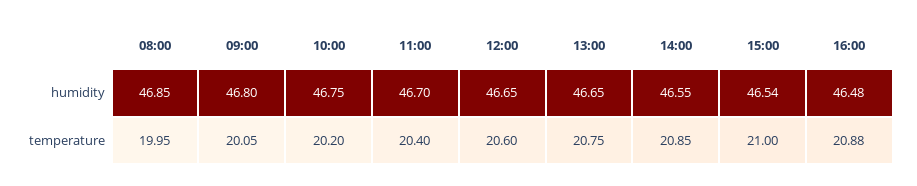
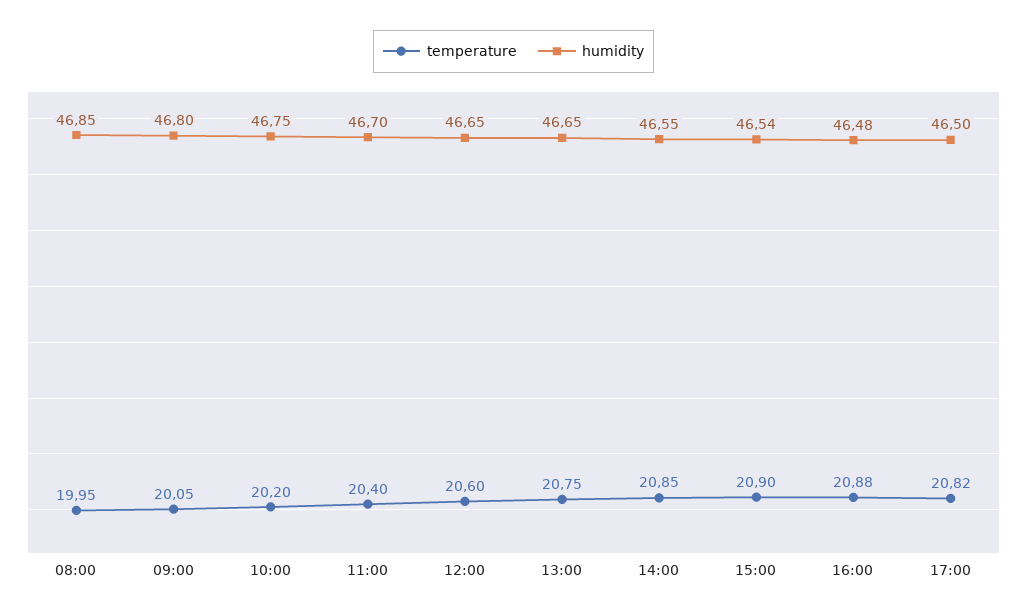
temperature, 15:00: 21 -> 20.9
temperature, 17:00: none -> 20.82
humidity, 17:00: none -> 46.5

